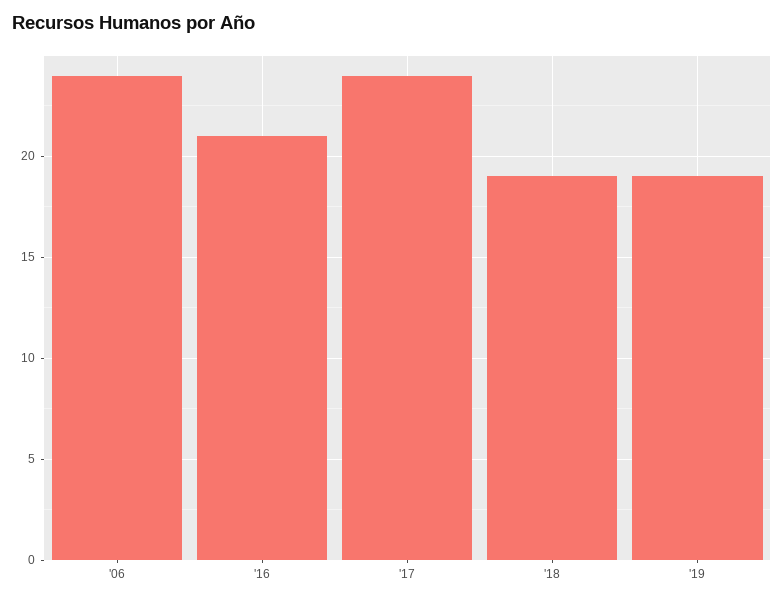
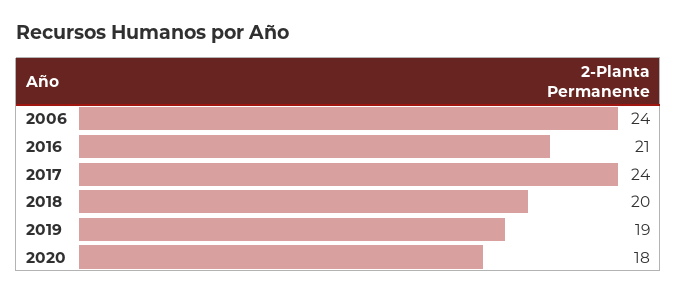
'18: 19 -> 20
2020: none -> 18

